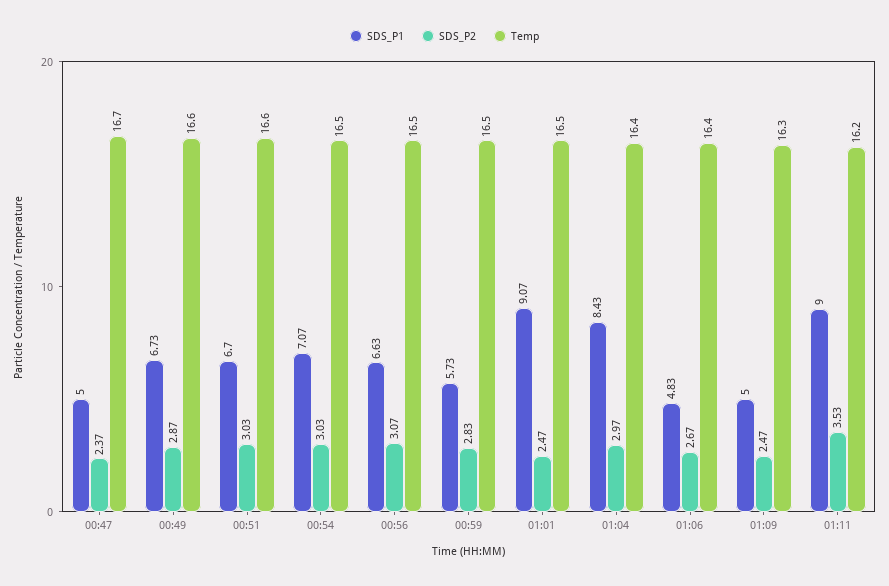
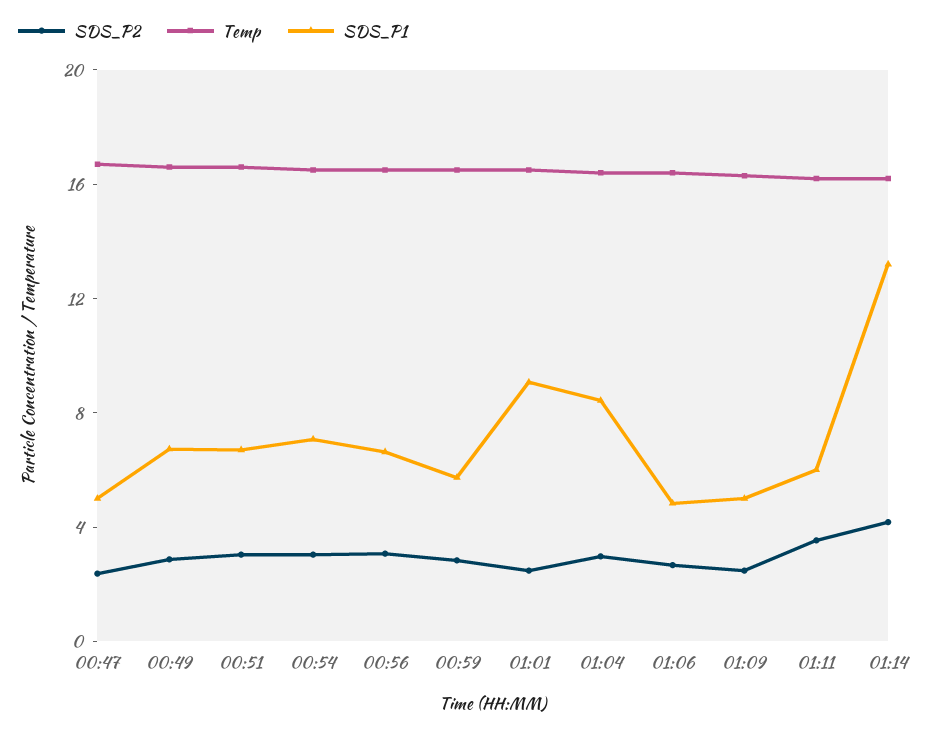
SDS_P1, 01:11: 9 -> 6
SDS_P2, 01:14: none -> 4
Temp, 01:14: none -> 16
SDS_P1, 01:14: none -> 13

